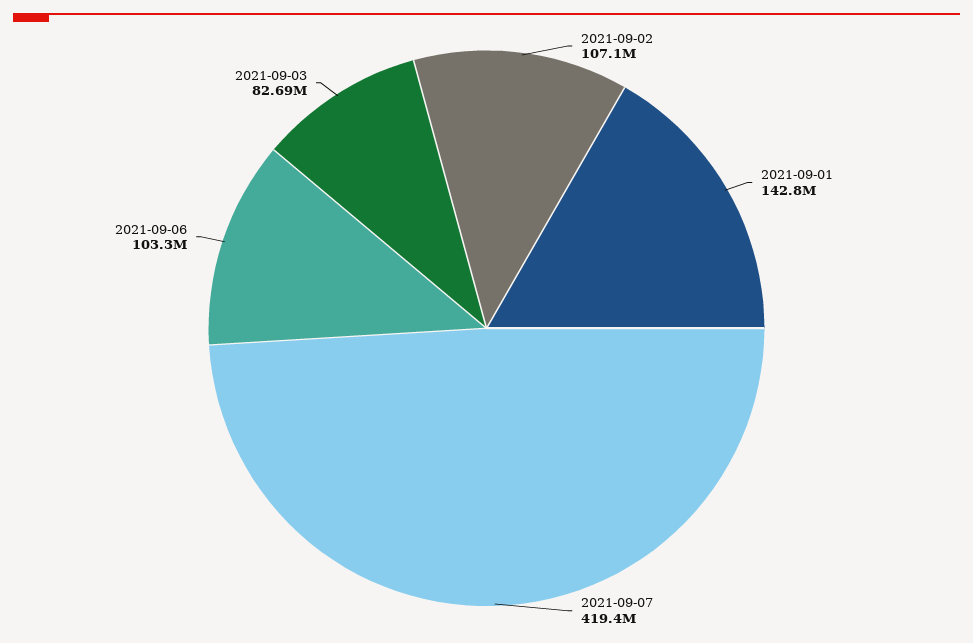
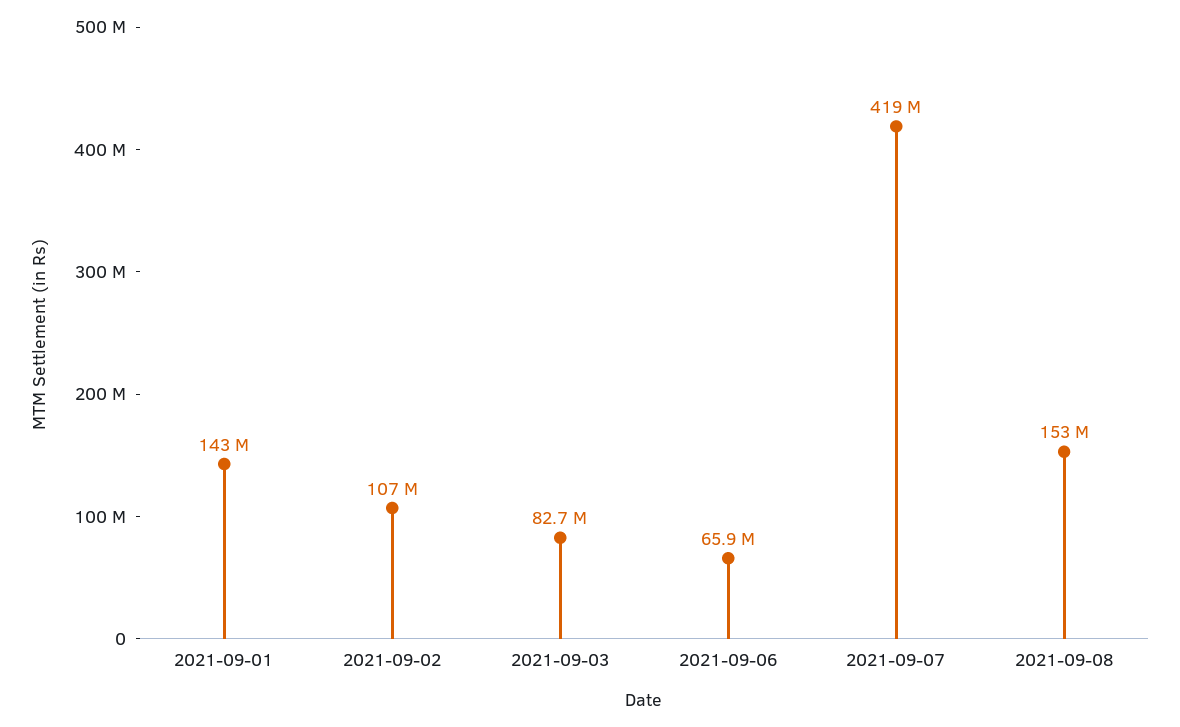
2021-09-06: 103300000 -> 65900000
2021-09-08: none -> 153000000

